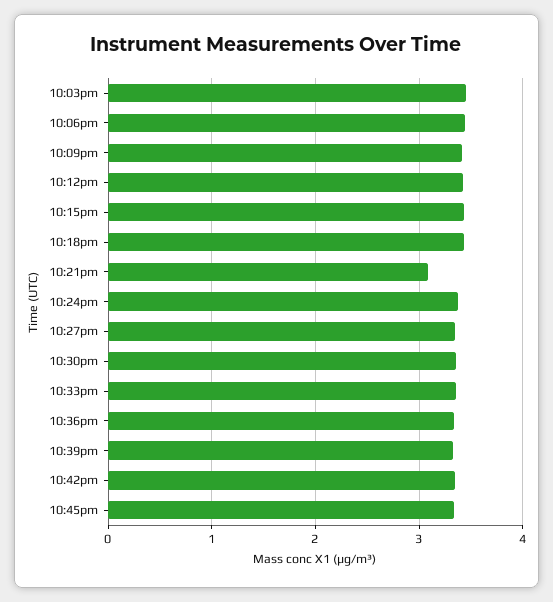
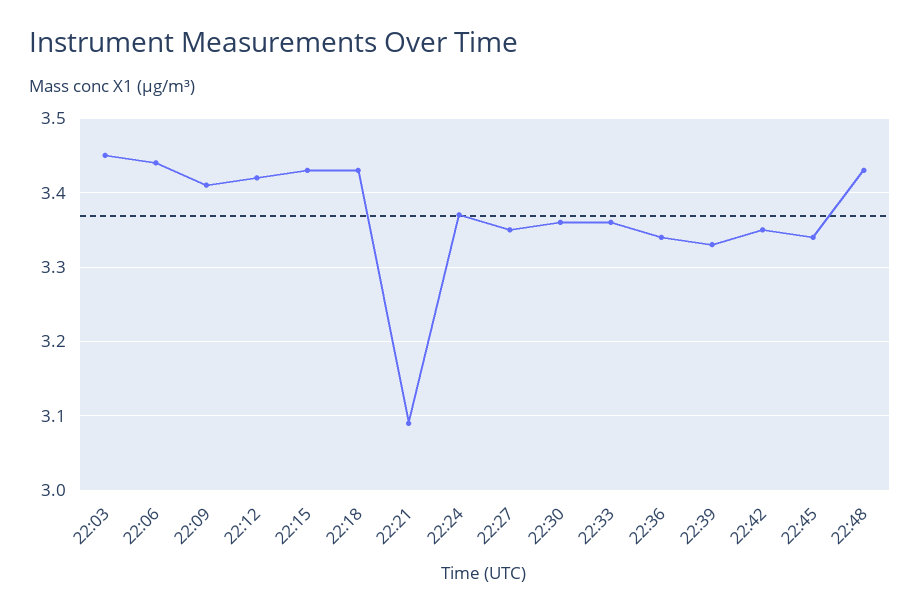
22:48: none -> 3.43

